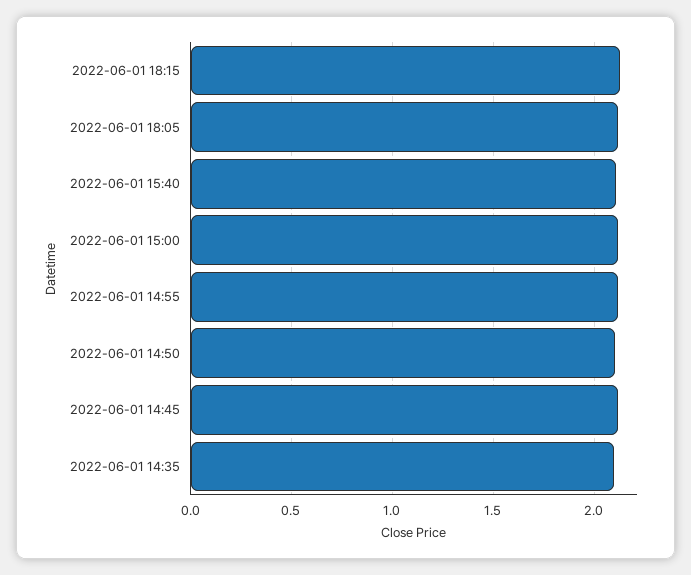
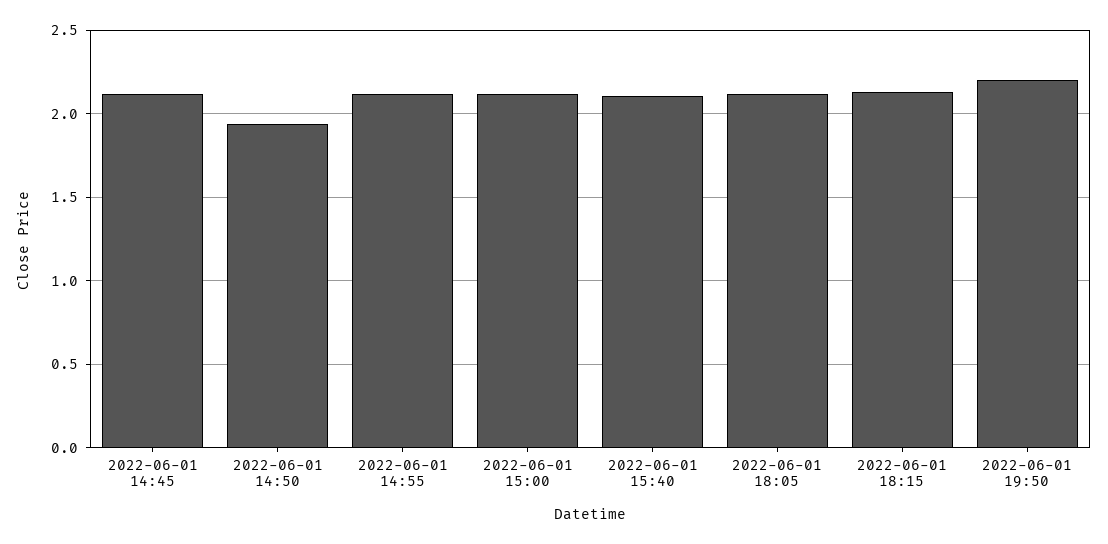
2022-06-01 14:50: 2.1 -> 1.95
2022-06-01 14:35: 2.1 -> none
2022-06-01 19:50: none -> 2.2

